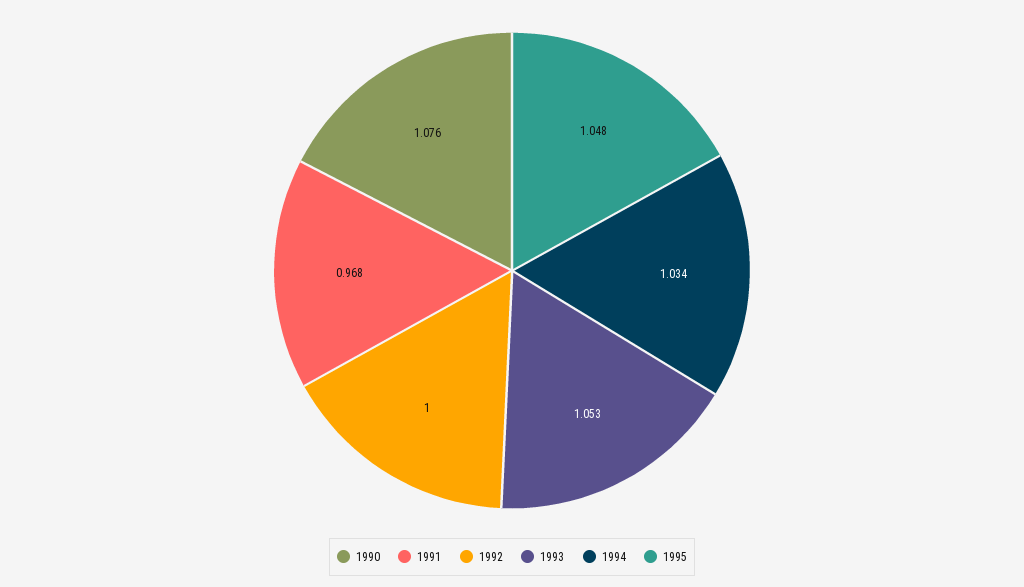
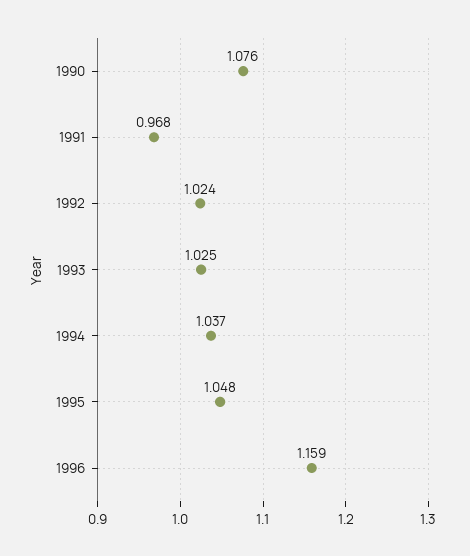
1992: 1 -> 1.024
1993: 1.053 -> 1.025
1994: 1.034 -> 1.037
1996: none -> 1.159

